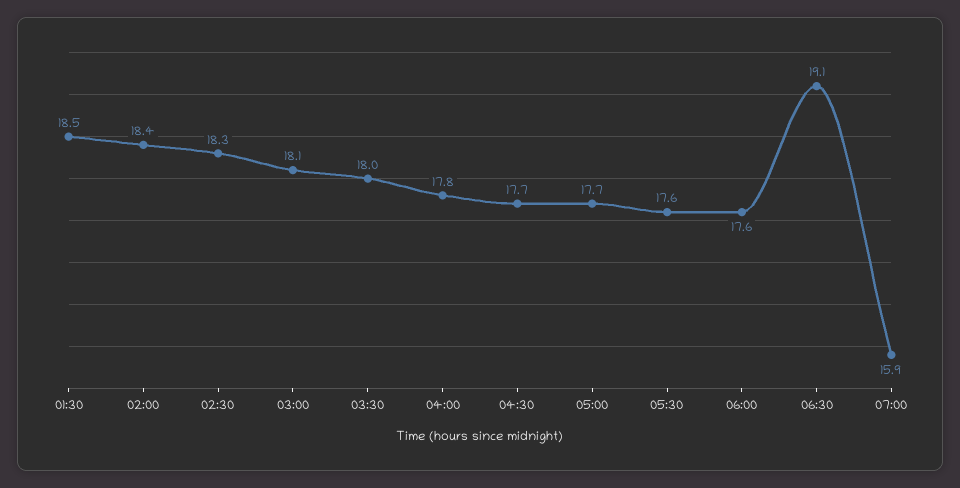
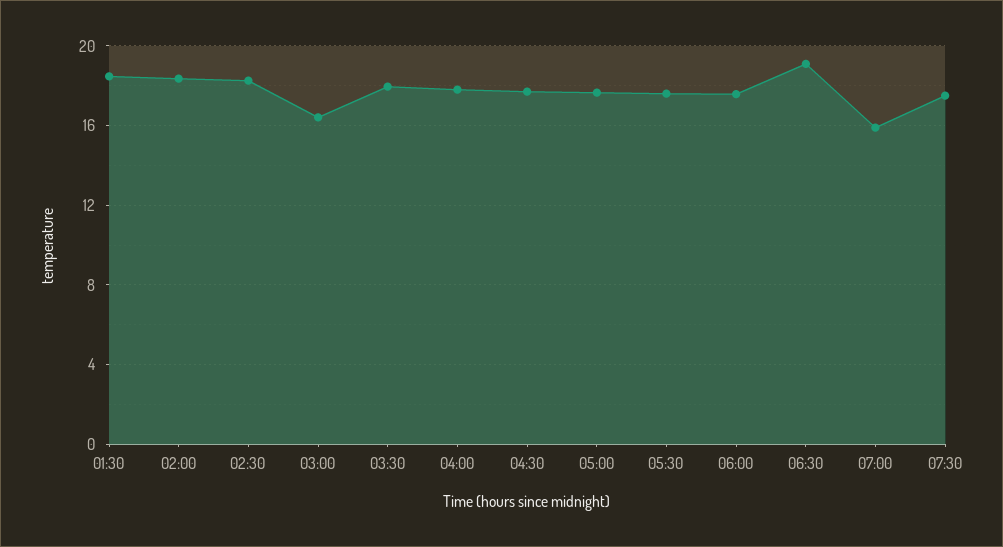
03:00: 18.1 -> 16.5
07:30: none -> 17.5

